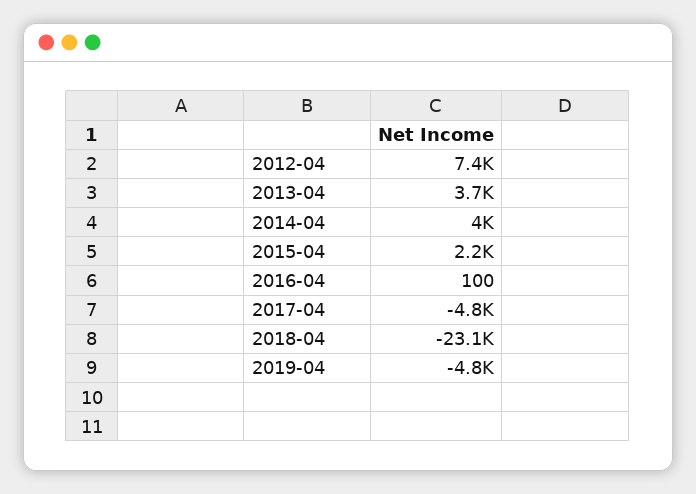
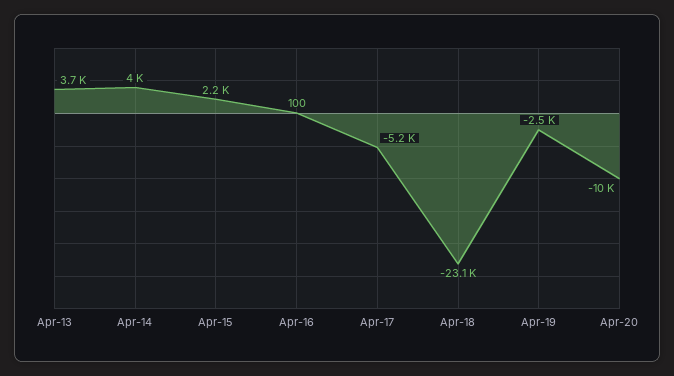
2012-04: 7400 -> none
2017-04: -4800 -> -5200
2019-04: -4800 -> -2500
Apr-20: none -> -10000

